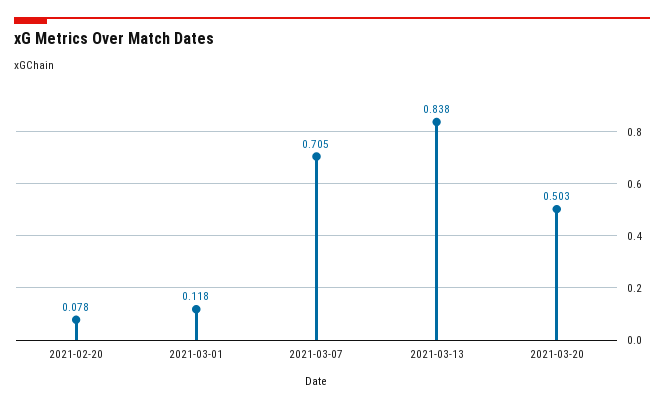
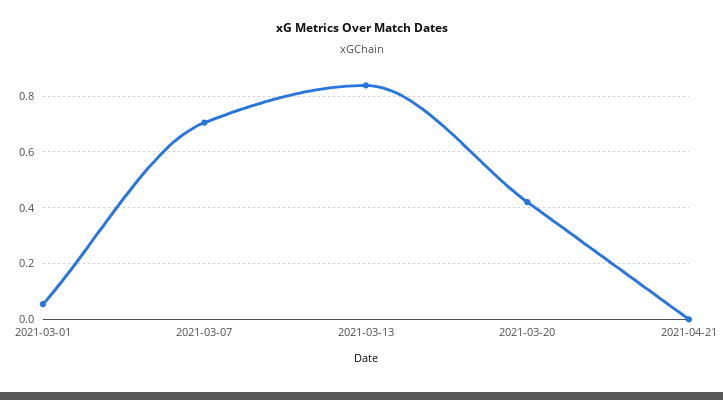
2021-02-20: 0.078 -> none
2021-03-01: 0.118 -> 0.05
2021-03-20: 0.503 -> 0.425
2021-04-21: none -> 0

